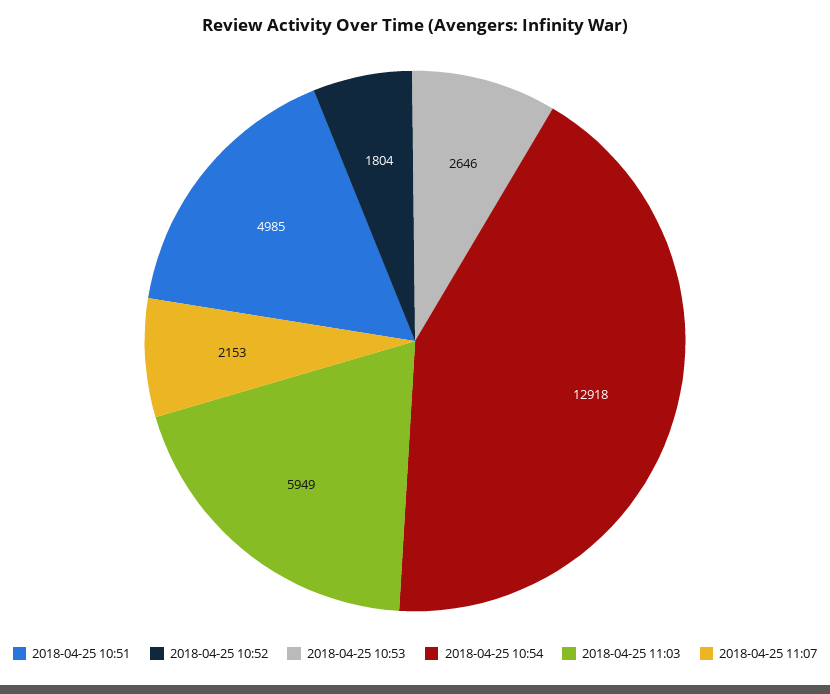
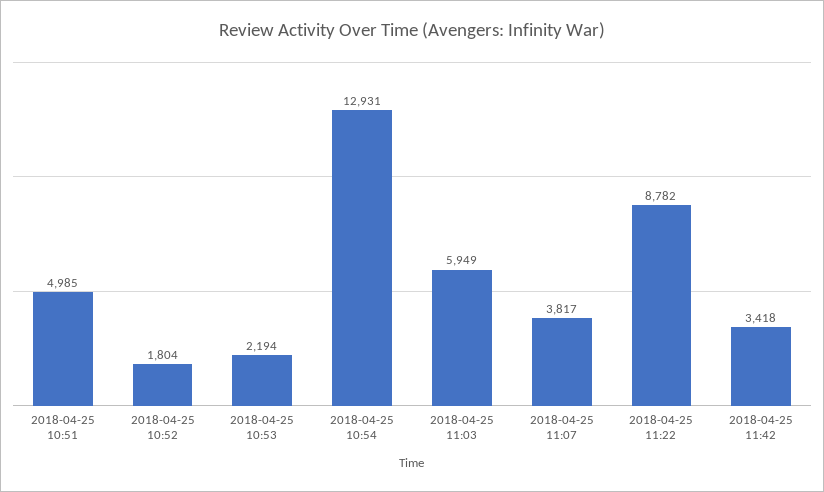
2018-04-25 10:53: 2646 -> 2194
2018-04-25 10:54: 12918 -> 12931
2018-04-25 11:07: 2153 -> 3817
2018-04-25 11:22: none -> 8782
2018-04-25 11:42: none -> 3418

